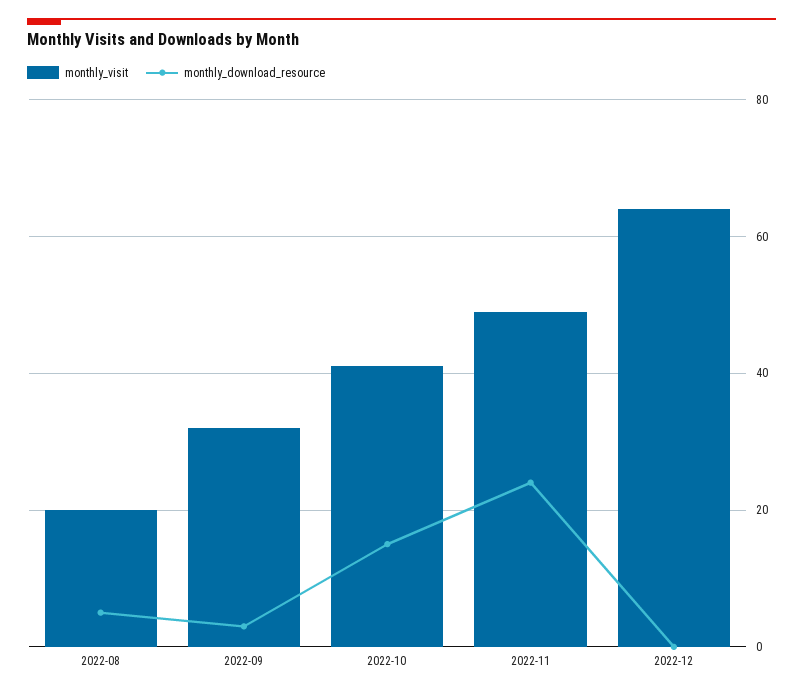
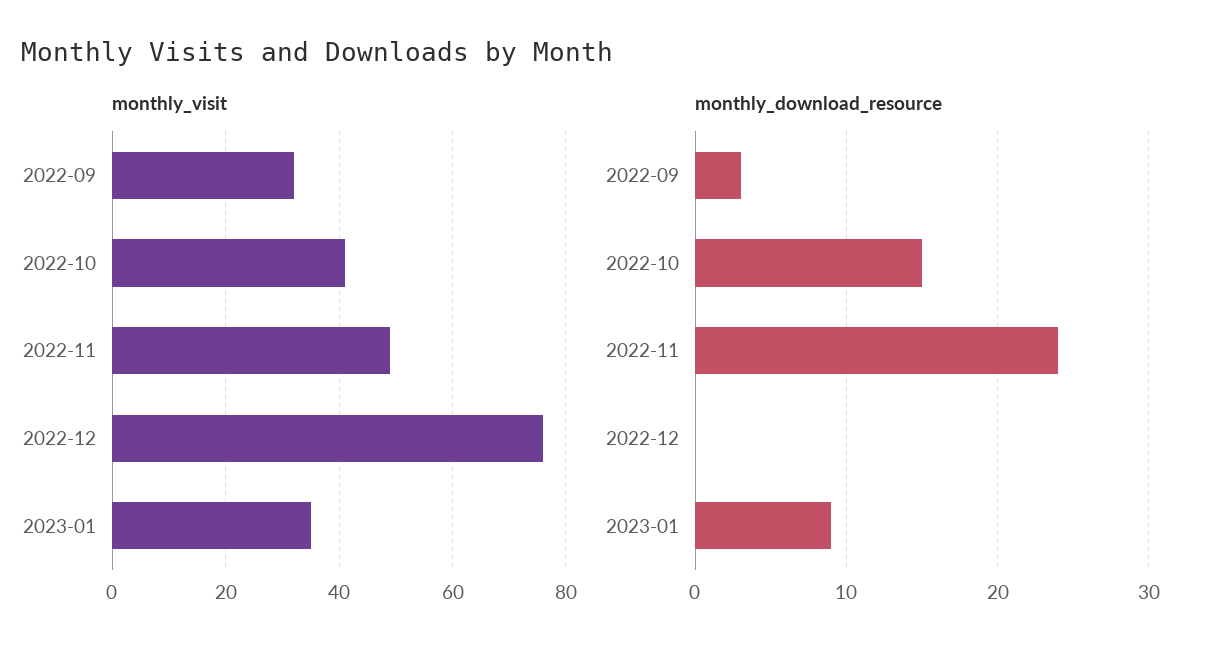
monthly_visit, 2022-08: 20 -> none
monthly_download_resource, 2022-08: 5 -> none
monthly_visit, 2022-12: 65 -> 75
monthly_visit, 2023-01: none -> 35
monthly_download_resource, 2023-01: none -> 9

